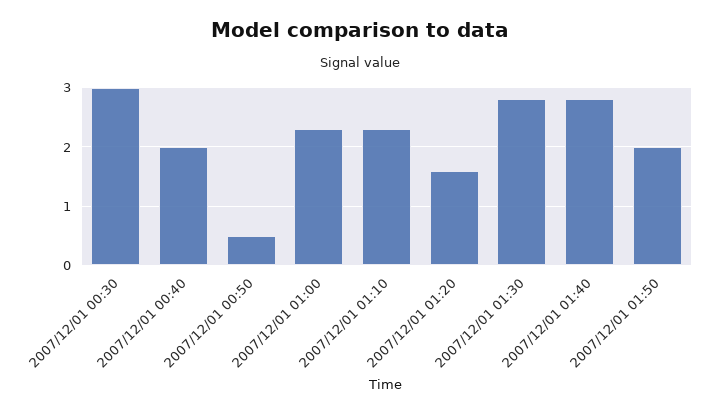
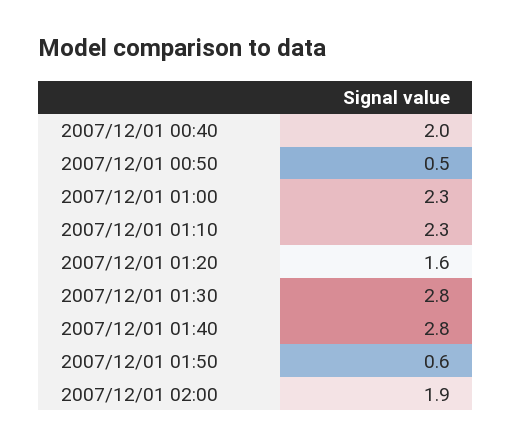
2007/12/01 00:30: 3 -> none
2007/12/01 01:50: 2 -> 0.6
2007/12/01 02:00: none -> 1.9

